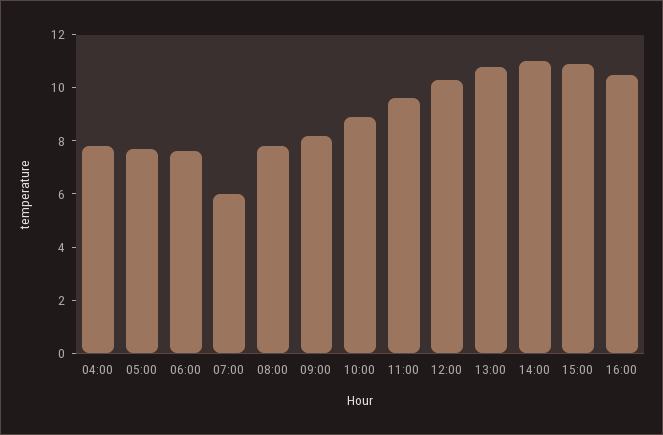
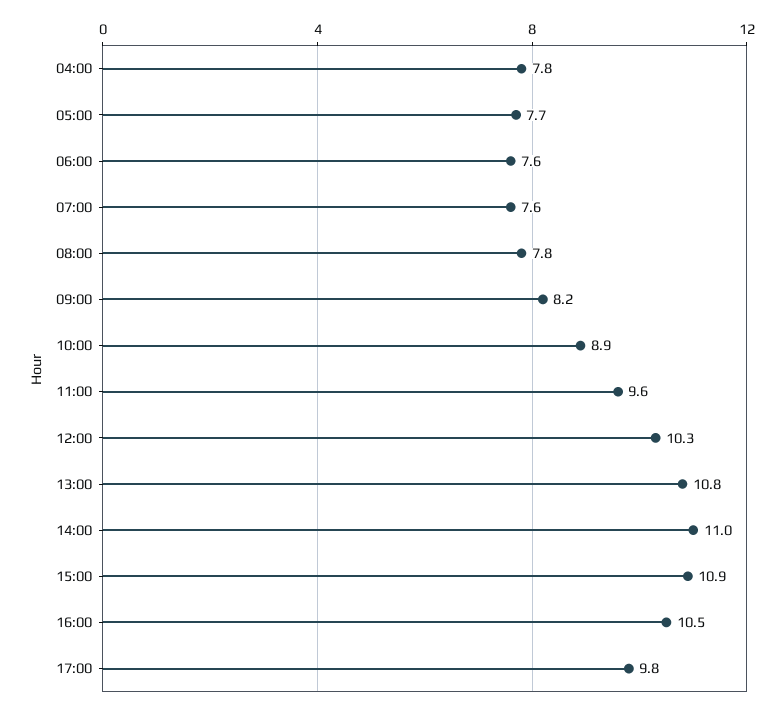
07:00: 6 -> 7.6
17:00: none -> 9.8

